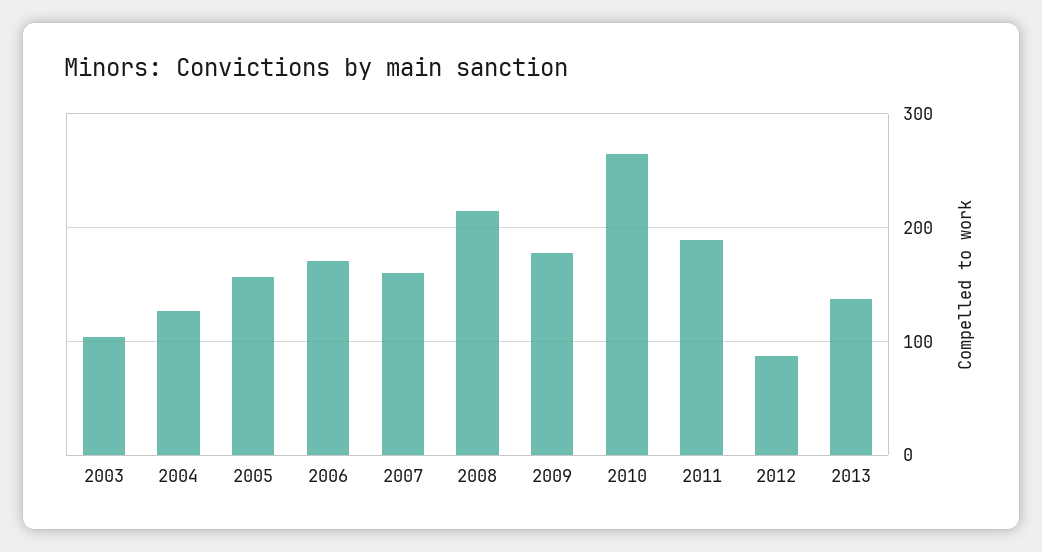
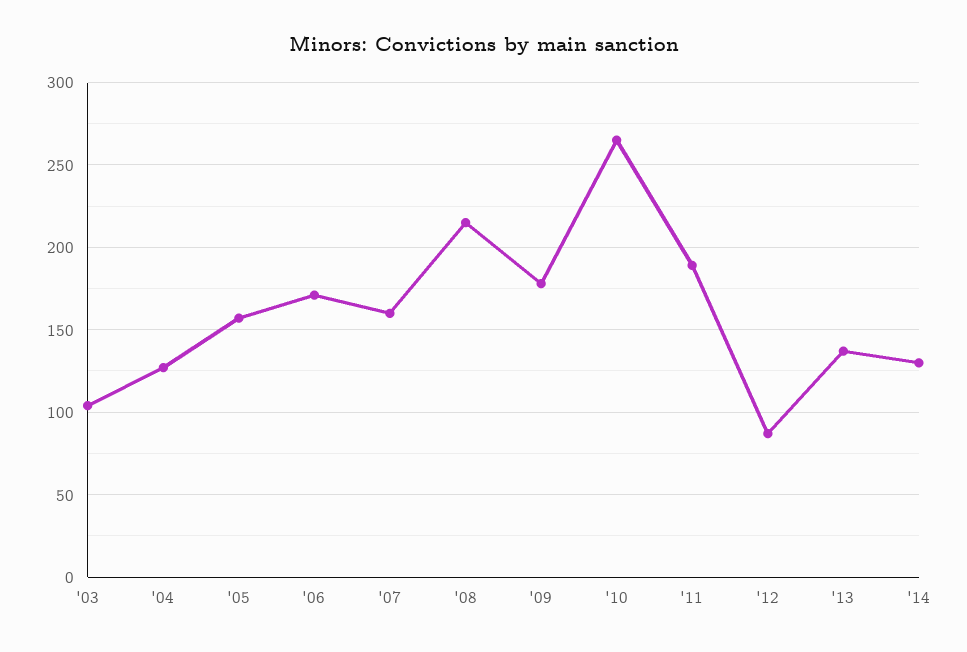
'14: none -> 130

